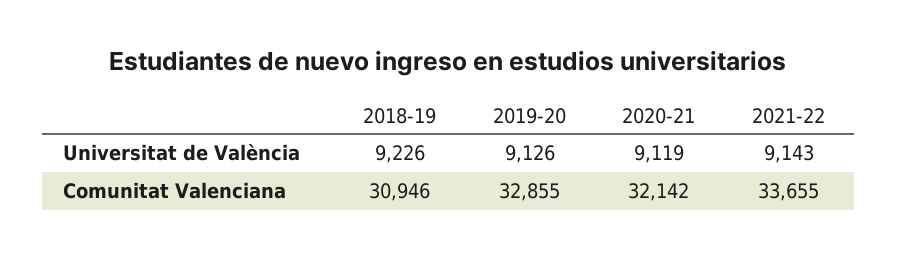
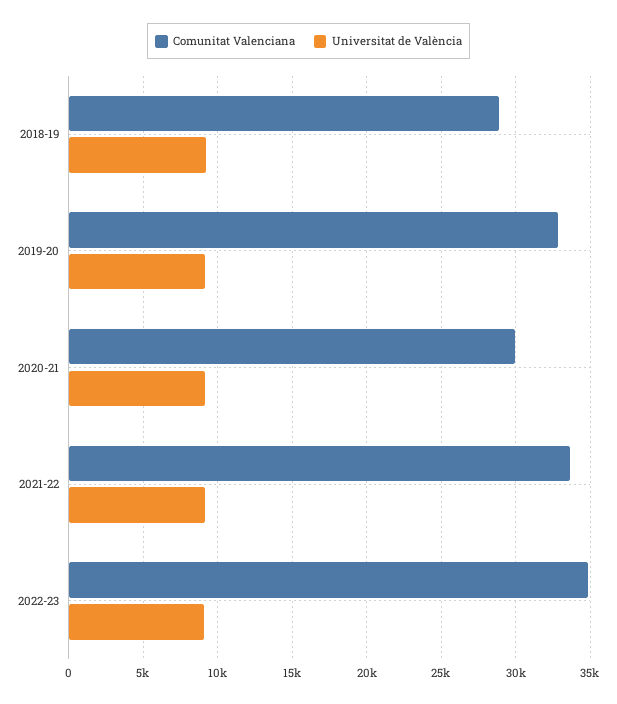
Comunitat Valenciana, 2018-19: 30946 -> 29000
Comunitat Valenciana, 2020-21: 32142 -> 30000
Comunitat Valenciana, 2022-23: none -> 35000
Universitat de València, 2022-23: none -> 9000

